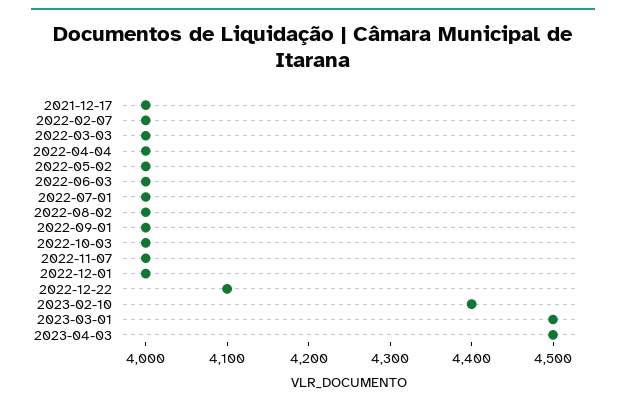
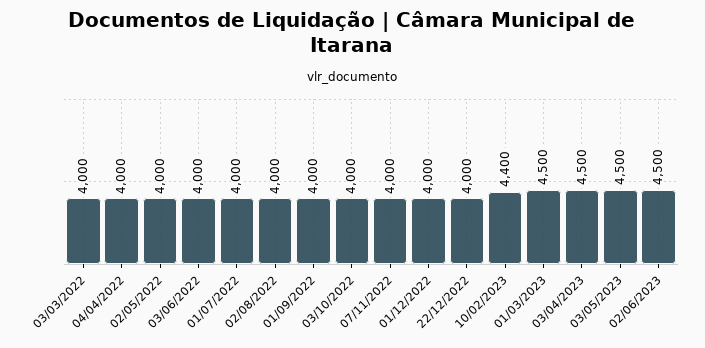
2021-12-17: 4000 -> none
2022-02-07: 4000 -> none
2022-12-22: 4100 -> 4000
03/05/2023: none -> 4500
02/06/2023: none -> 4500

